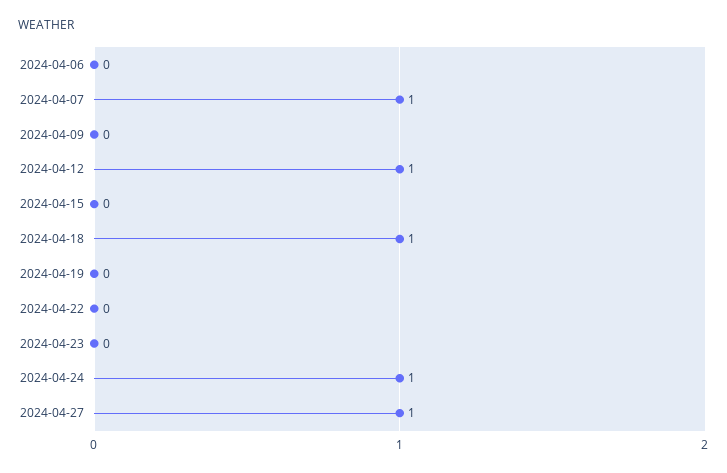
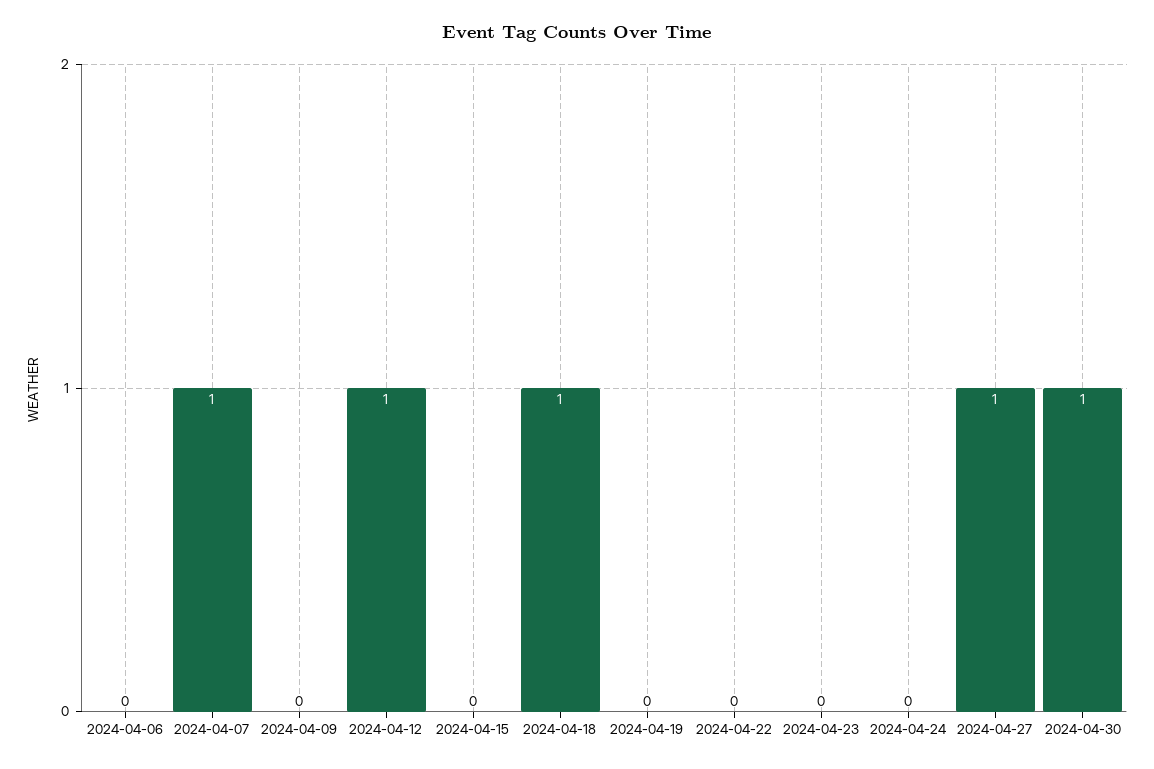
2024-04-24: 1 -> 0
2024-04-30: none -> 1

